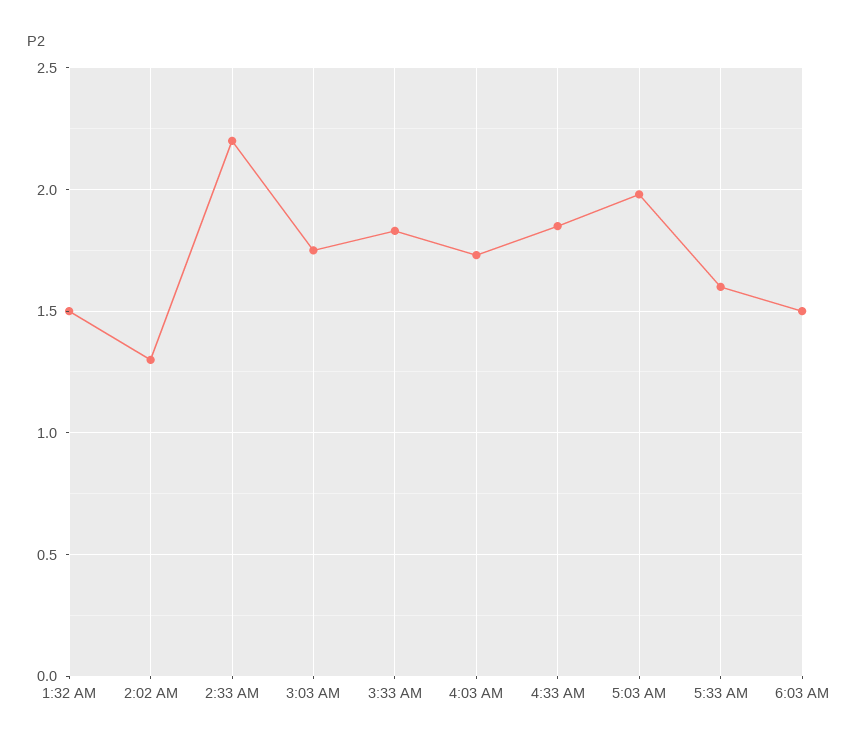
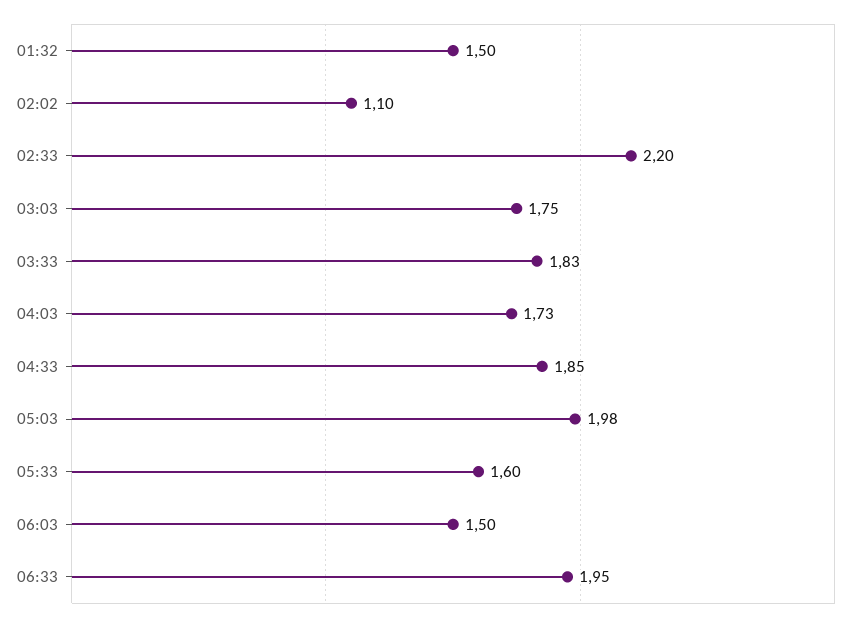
2:02 AM: 1.3 -> 1.1
06:33: none -> 1.95

